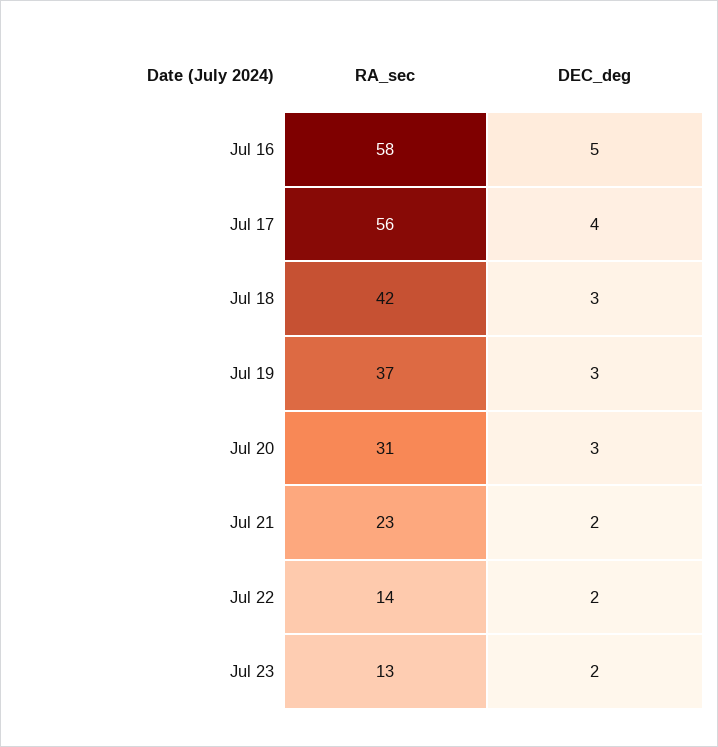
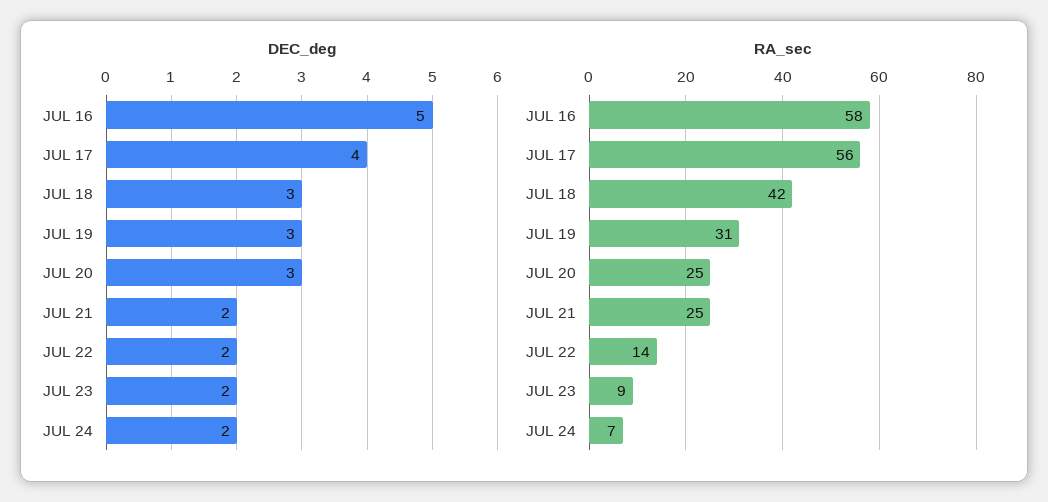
RA_sec, Jul 19: 37 -> 31
RA_sec, Jul 20: 31 -> 25
RA_sec, Jul 21: 23 -> 25
RA_sec, Jul 23: 13 -> 9
DEC_deg, JUL 24: none -> 2
RA_sec, JUL 24: none -> 7

